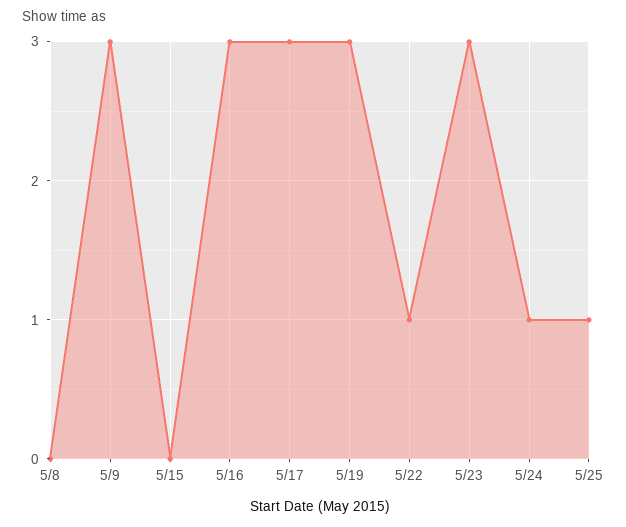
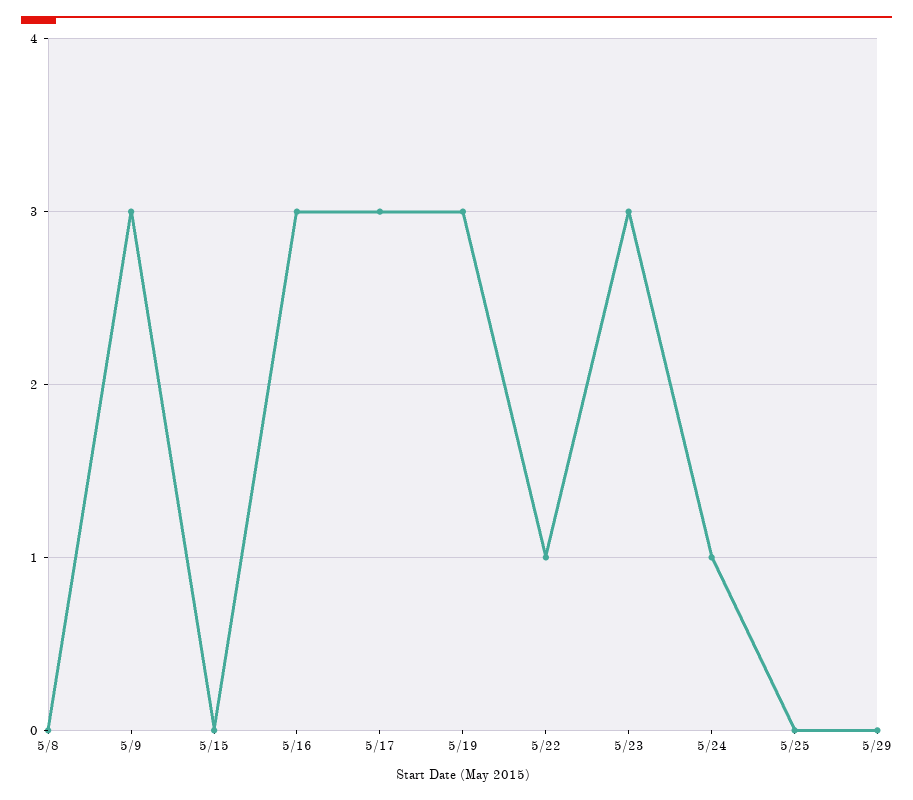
5/25: 1 -> 0
5/29: none -> 0

